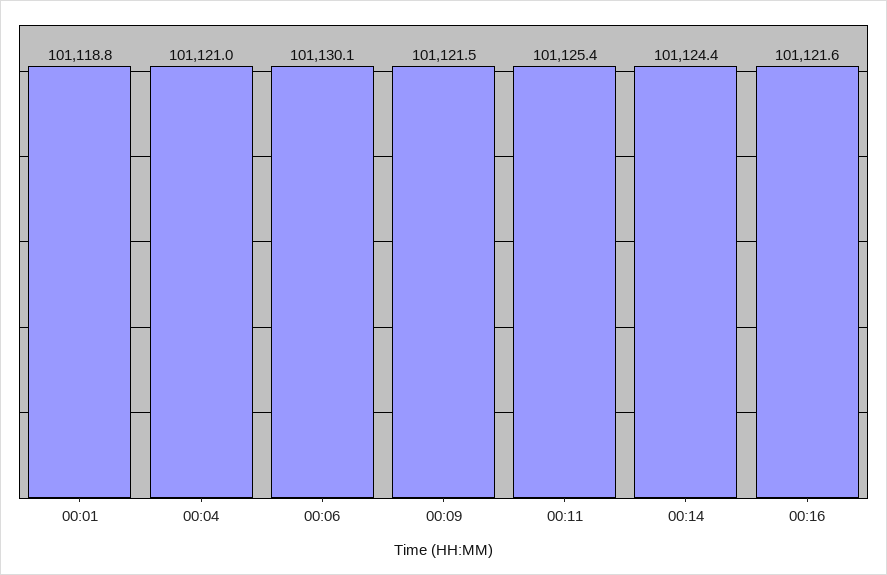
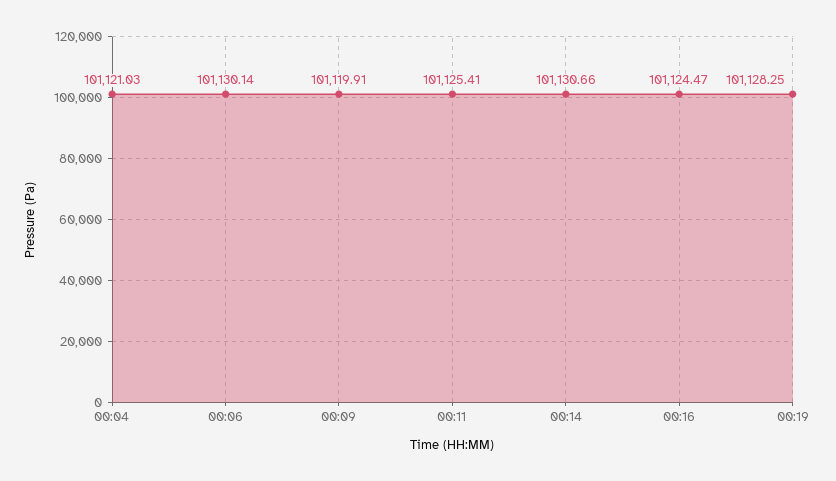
00:01: 101118.8 -> none
00:09: 101121.5 -> 101119.91
00:14: 101124.4 -> 101130.66
00:16: 101121.6 -> 101124.47
00:19: none -> 101128.25

